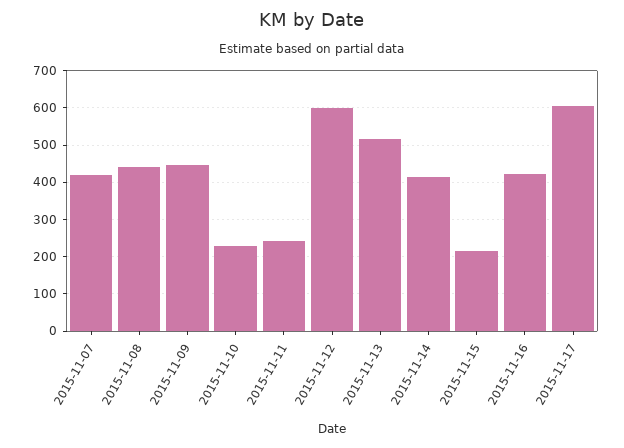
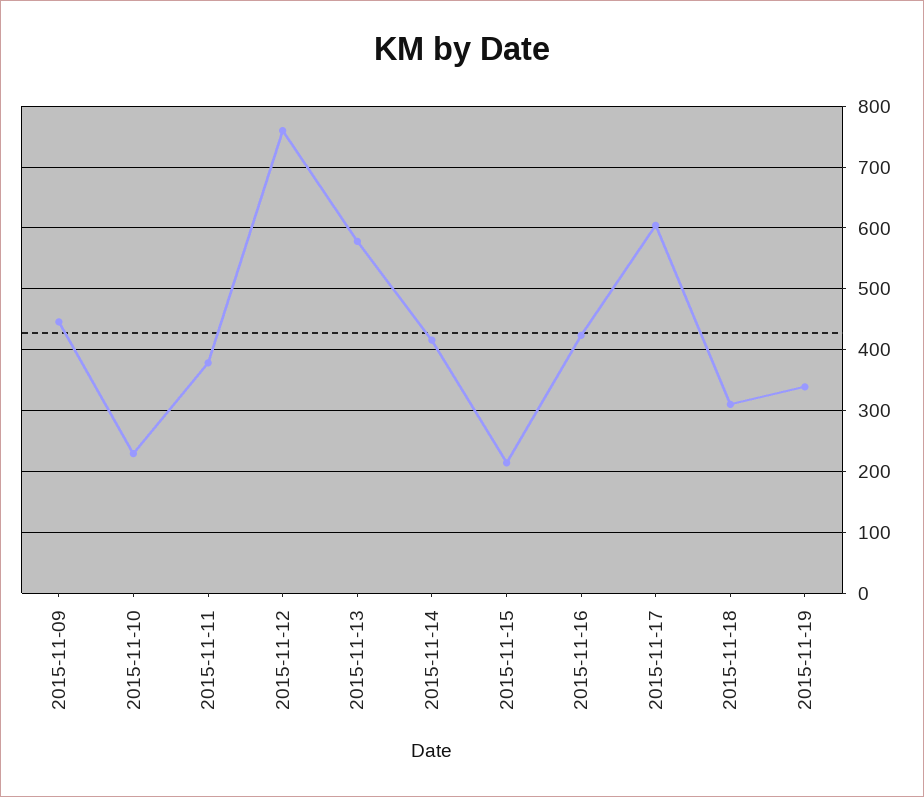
2015-11-07: 420 -> none
2015-11-08: 440 -> none
2015-11-11: 240 -> 380
2015-11-12: 600 -> 760
2015-11-13: 520 -> 580
2015-11-18: none -> 310
2015-11-19: none -> 340

